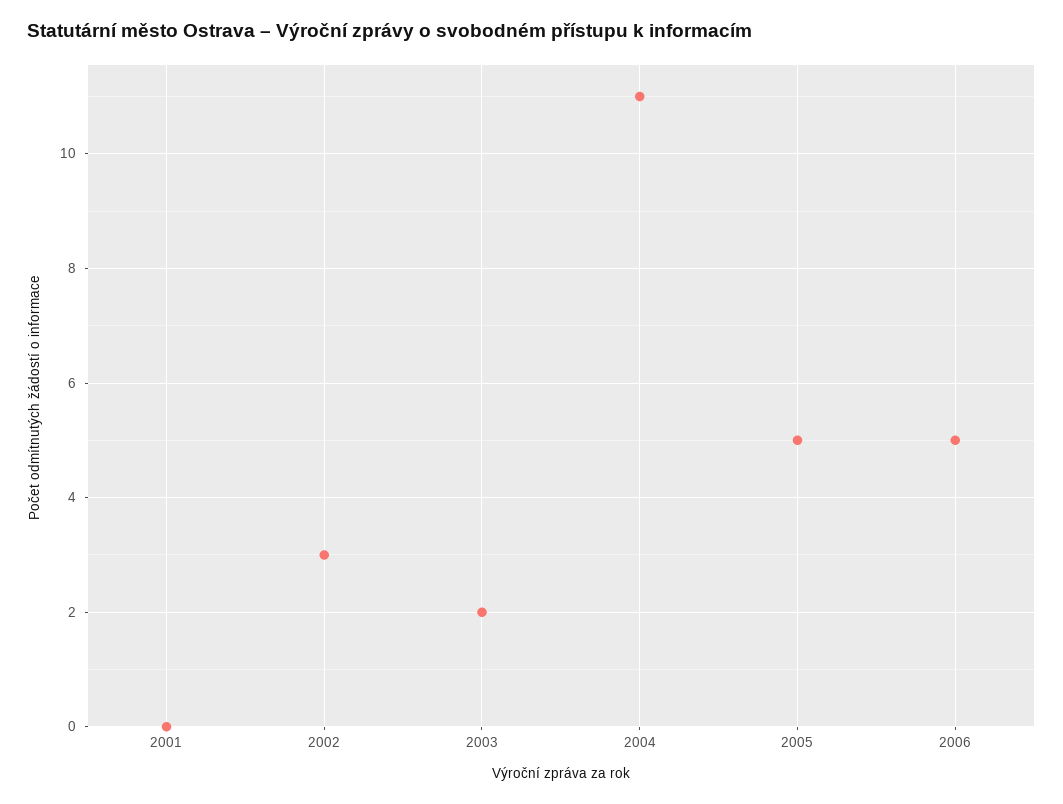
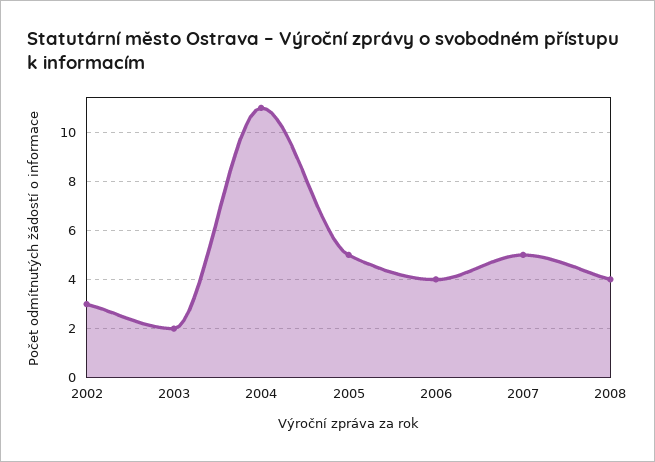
2001: 0 -> none
2006: 5 -> 4
2007: none -> 5
2008: none -> 4

